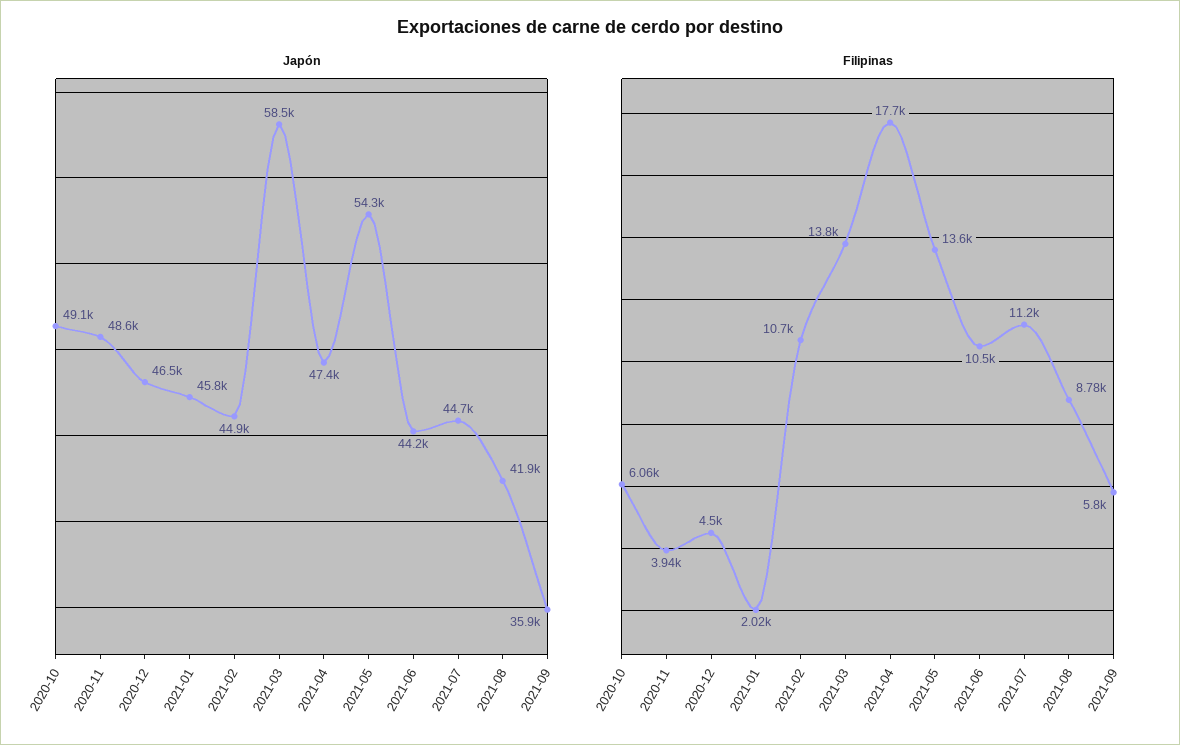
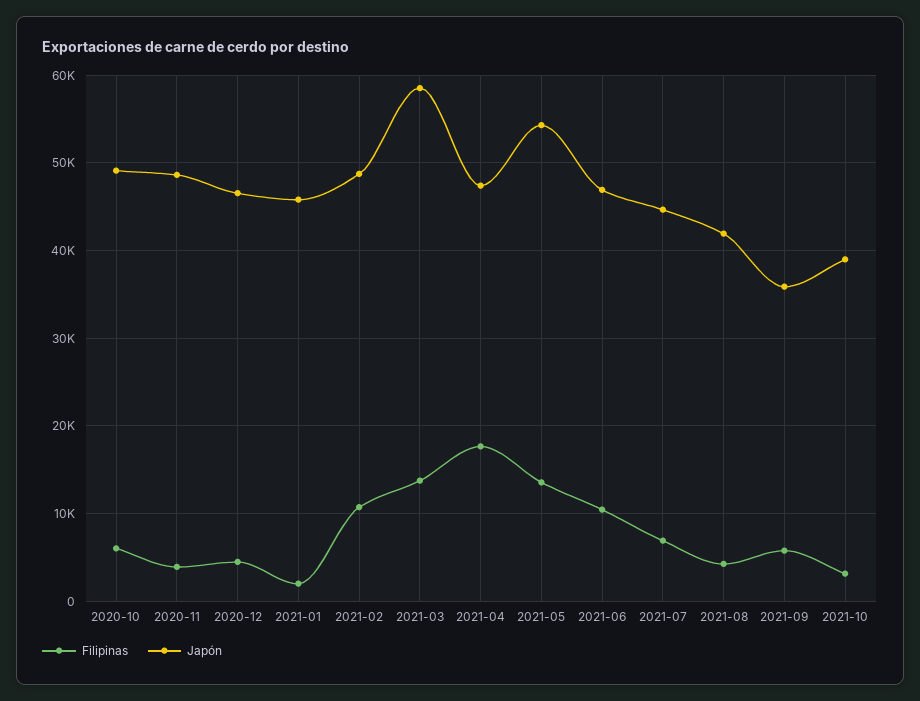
Japón, 2021-02: 44900 -> 49000
Japón, 2021-06: 44200 -> 47000
Filipinas, 2021-07: 11200 -> 7000
Filipinas, 2021-08: 8780 -> 4000
Filipinas, 2021-10: none -> 3000
Japón, 2021-10: none -> 39000

